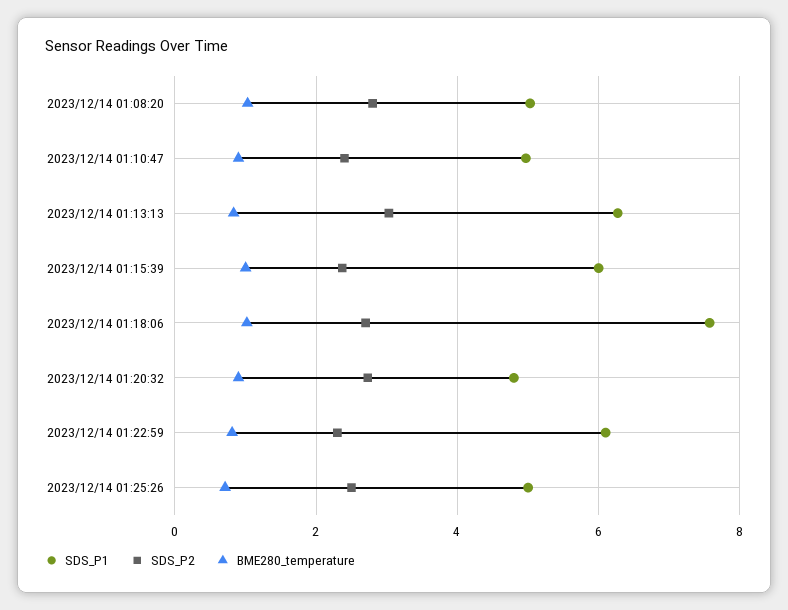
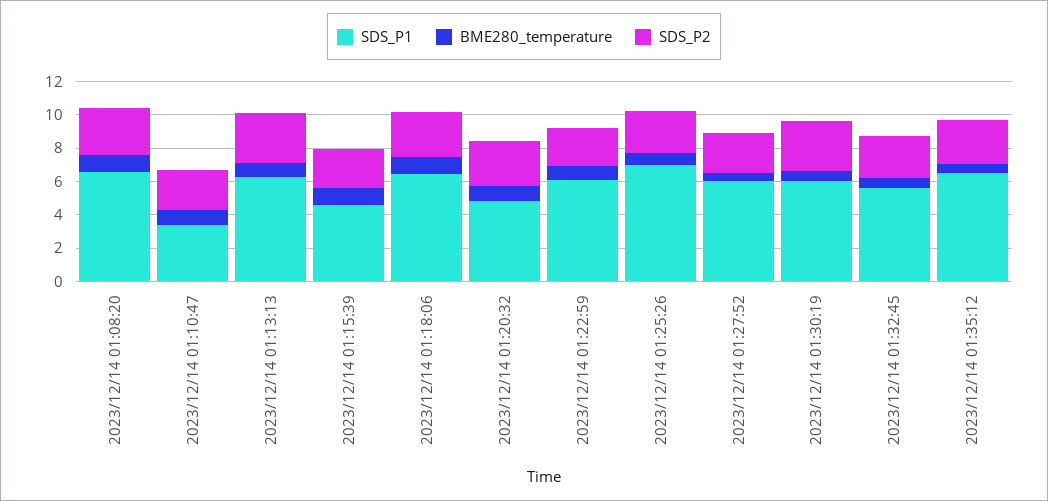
SDS_P1, 2023/12/14 01:08:20: 5 -> 6.5
SDS_P1, 2023/12/14 01:10:47: 5 -> 3.5
SDS_P1, 2023/12/14 01:15:39: 6 -> 4.5
SDS_P1, 2023/12/14 01:18:06: 7.6 -> 6.5
SDS_P1, 2023/12/14 01:25:26: 5 -> 7
SDS_P1, 2023/12/14 01:27:52: none -> 6
BME280_temperature, 2023/12/14 01:27:52: none -> 0.5
SDS_P2, 2023/12/14 01:27:52: none -> 2.5
SDS_P1, 2023/12/14 01:30:19: none -> 6
BME280_temperature, 2023/12/14 01:30:19: none -> 0.5
SDS_P2, 2023/12/14 01:30:19: none -> 3
SDS_P1, 2023/12/14 01:32:45: none -> 5.5
BME280_temperature, 2023/12/14 01:32:45: none -> 0.5
SDS_P2, 2023/12/14 01:32:45: none -> 2.5
SDS_P1, 2023/12/14 01:35:12: none -> 6.5
BME280_temperature, 2023/12/14 01:35:12: none -> 0.5
SDS_P2, 2023/12/14 01:35:12: none -> 2.5

